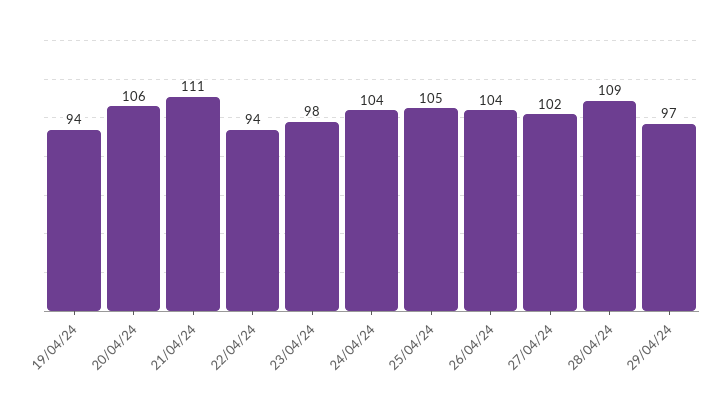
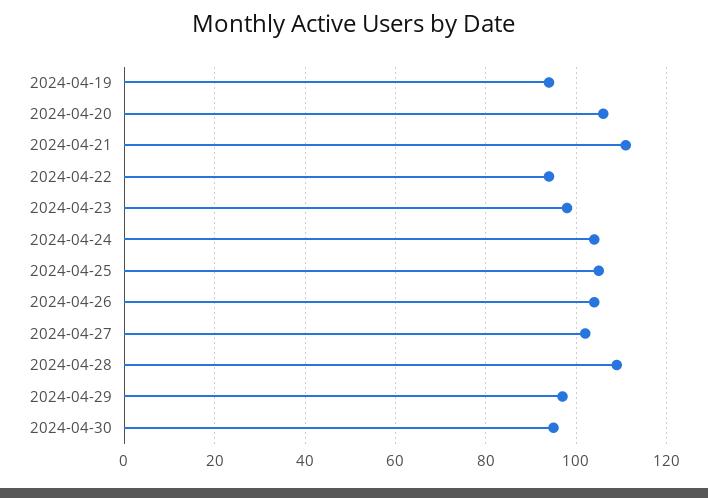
2024-04-30: none -> 95

